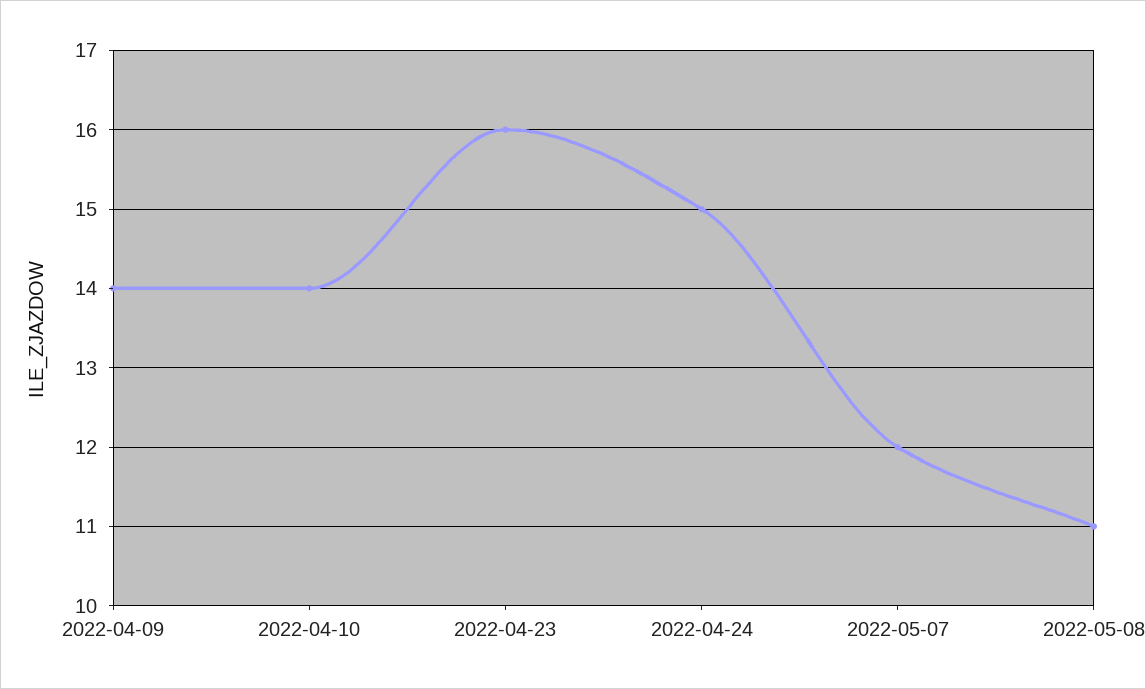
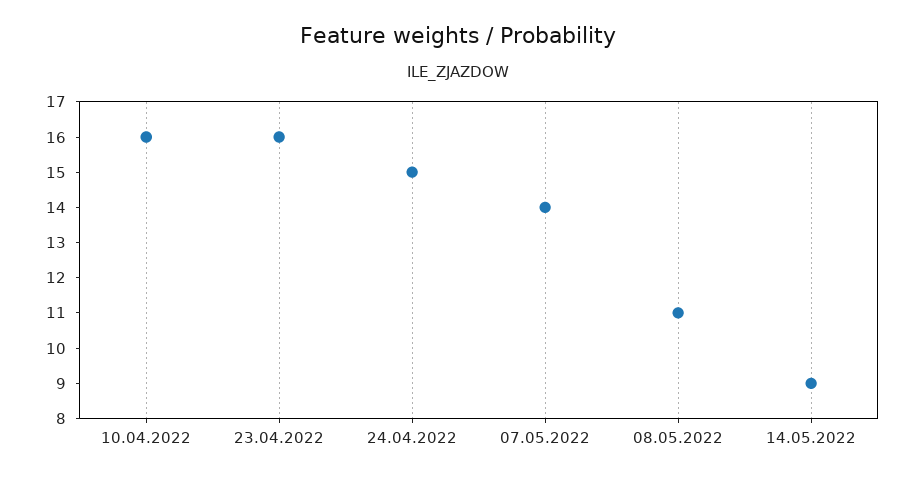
2022-04-09: 14 -> none
2022-04-10: 14 -> 16
2022-05-07: 12 -> 14
14.05.2022: none -> 9

